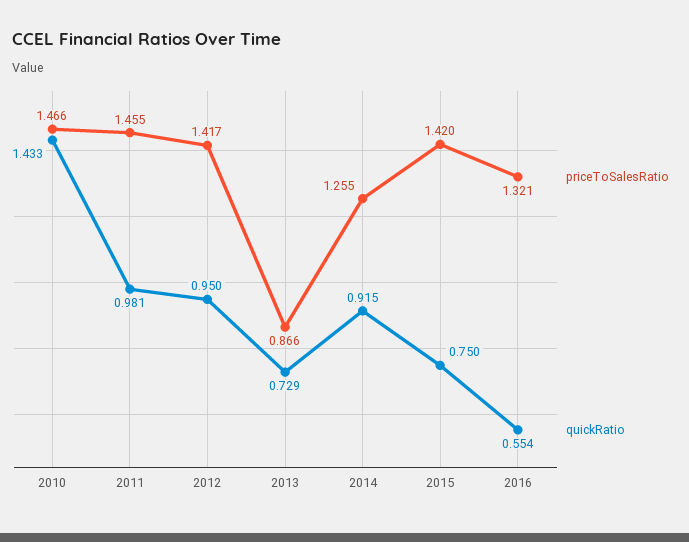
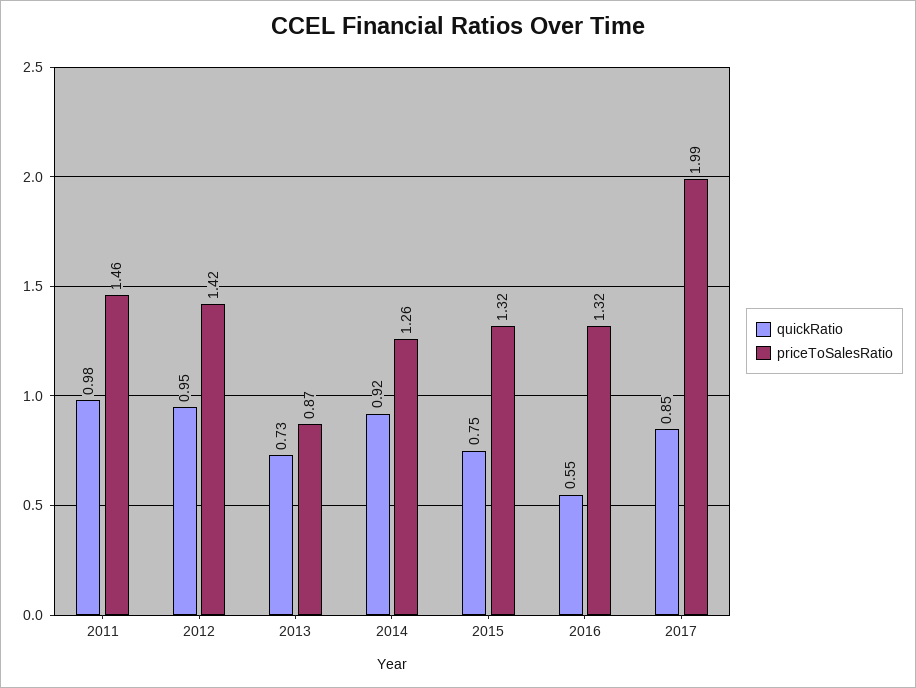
priceToSalesRatio, 2010: 1.466 -> none
quickRatio, 2010: 1.433 -> none
priceToSalesRatio, 2015: 1.42 -> 1.32
quickRatio, 2017: none -> 0.85
priceToSalesRatio, 2017: none -> 1.99

